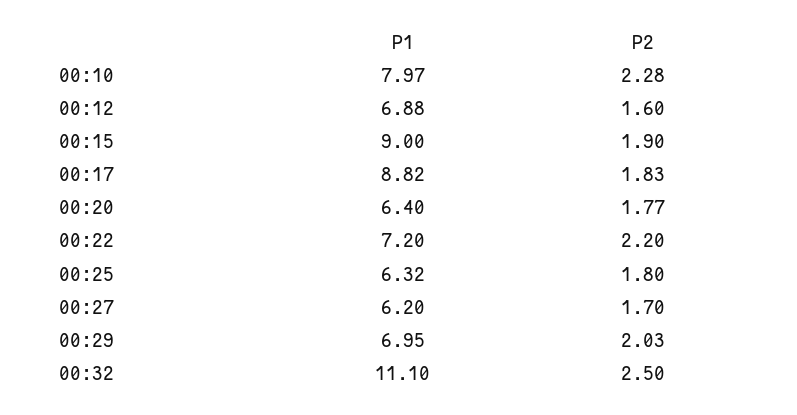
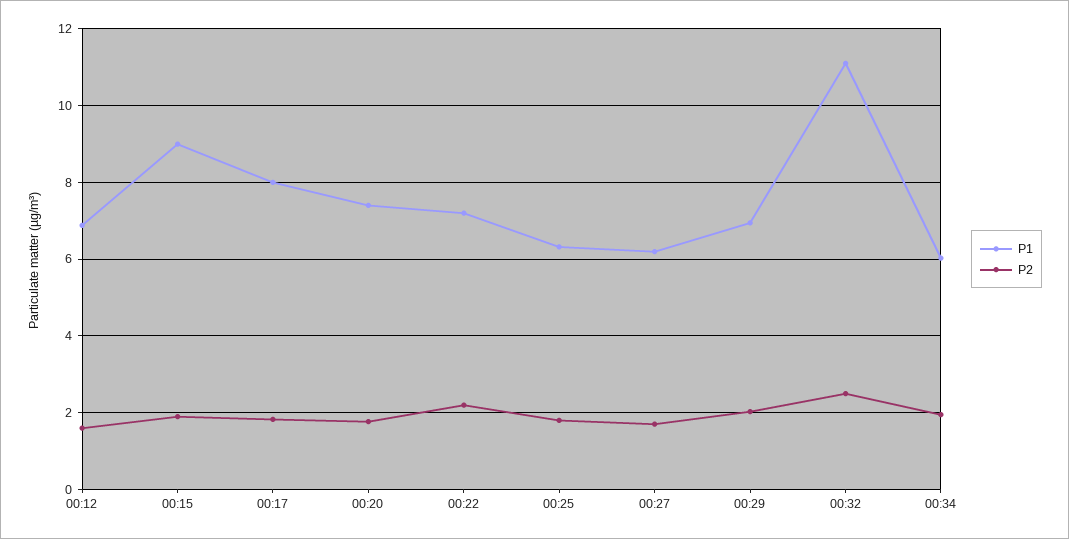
P1, 00:10: 7.97 -> none
P2, 00:10: 2.28 -> none
P1, 00:17: 8.82 -> 8
P1, 00:20: 6.4 -> 7.4
P1, 00:34: none -> 6
P2, 00:34: none -> 2

